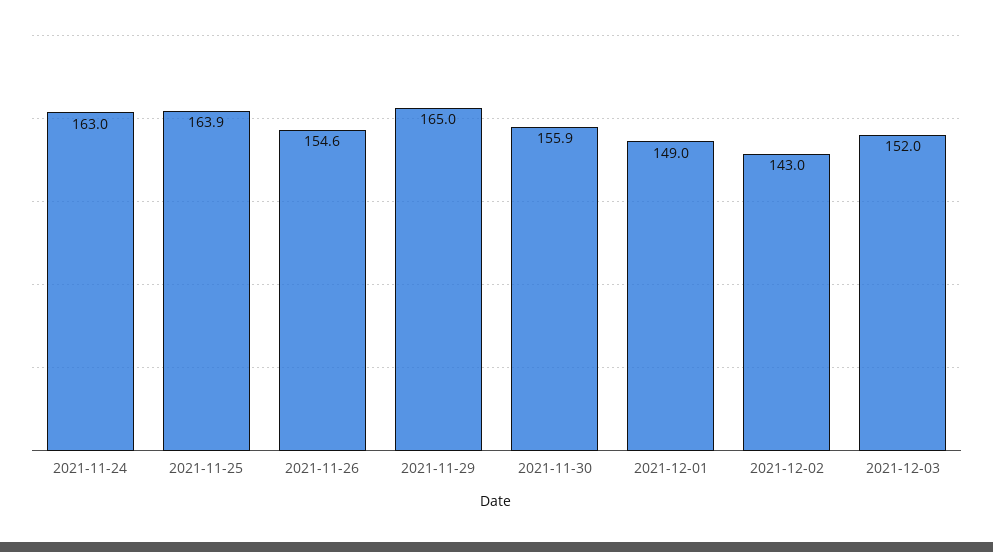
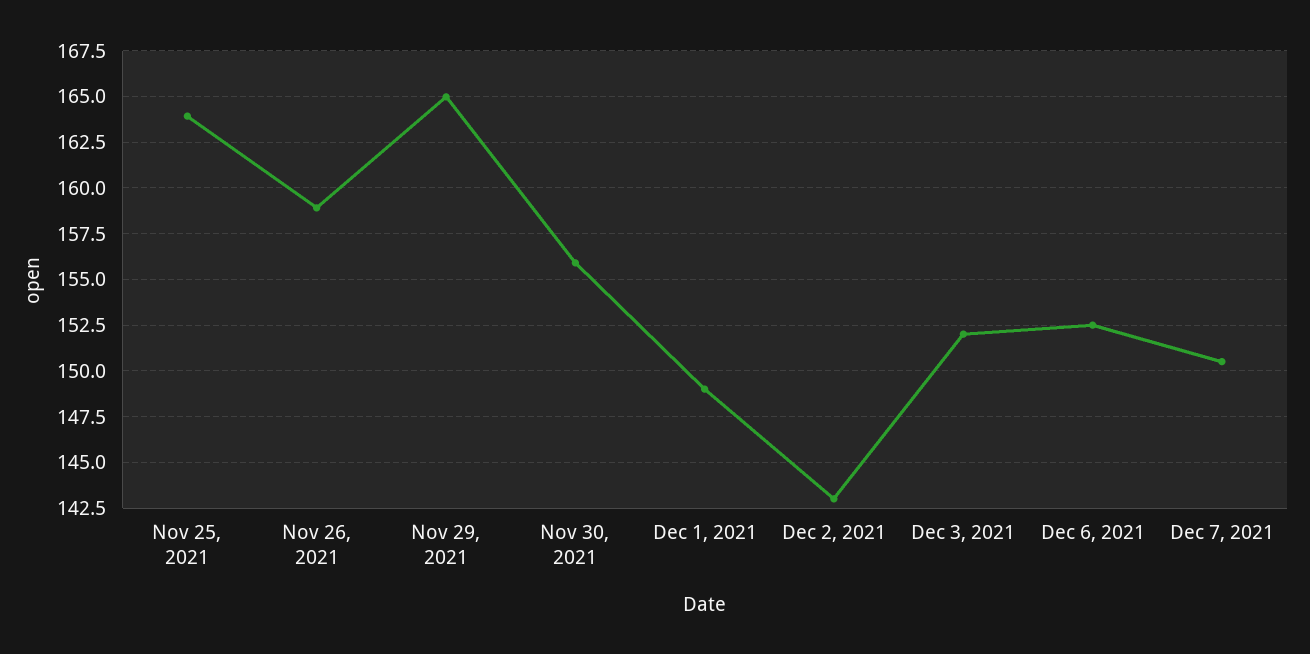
2021-11-24: 163 -> none
2021-11-26: 154.6 -> 159
Dec 6, 2021: none -> 152.5
Dec 7, 2021: none -> 150.5

